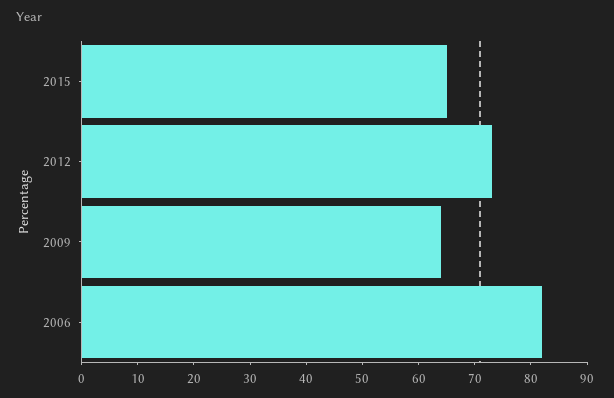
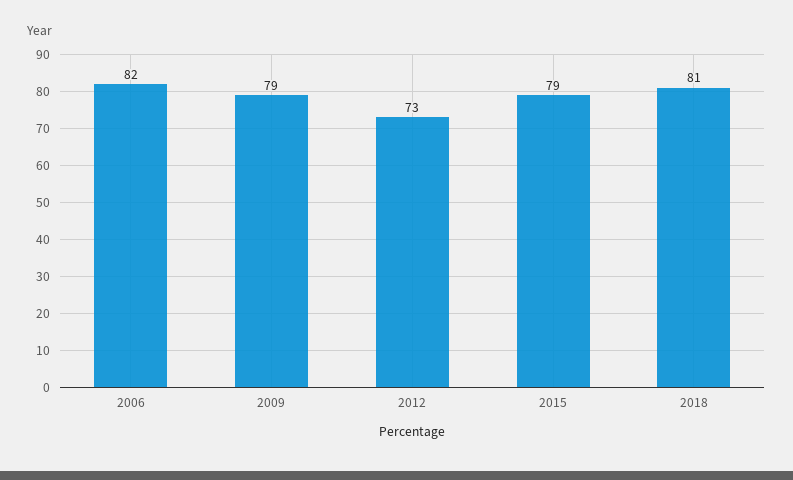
2015: 65 -> 79
2009: 65 -> 79
2018: none -> 81

